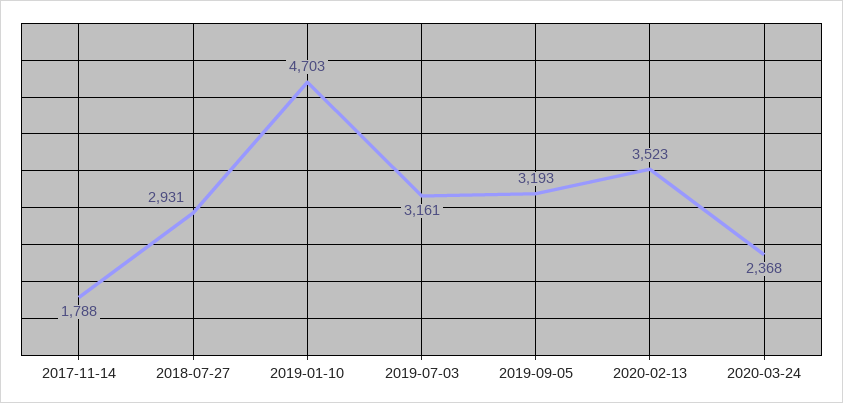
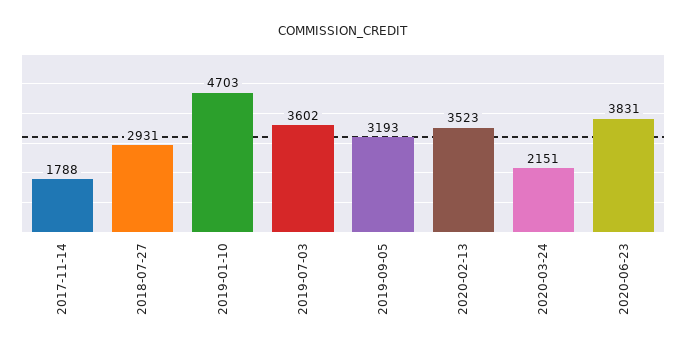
2019-07-03: 3161 -> 3602
2020-03-24: 2368 -> 2151
2020-06-23: none -> 3831

